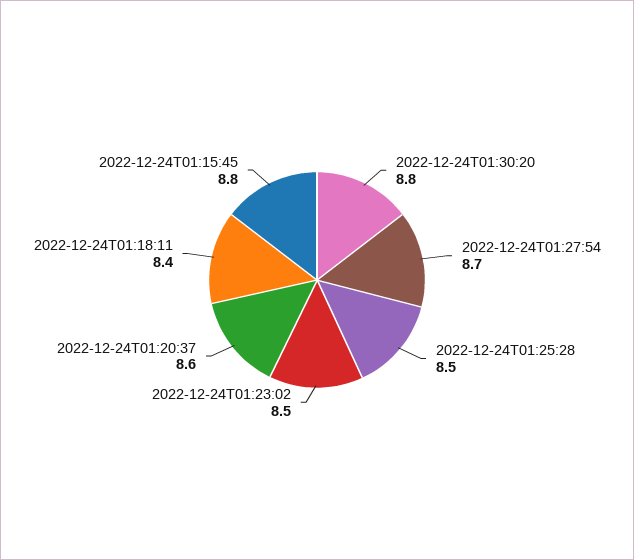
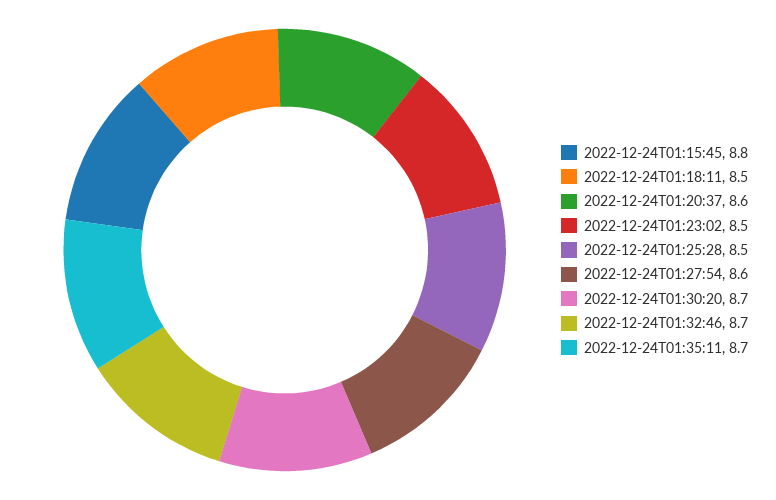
2022-12-24T01:30:20: 8.8 -> 8.7
2022-12-24T01:27:54: 8.7 -> 8.6
2022-12-24T01:18:11: 8.4 -> 8.5
2022-12-24T01:32:46: none -> 8.7
2022-12-24T01:35:11: none -> 8.7

